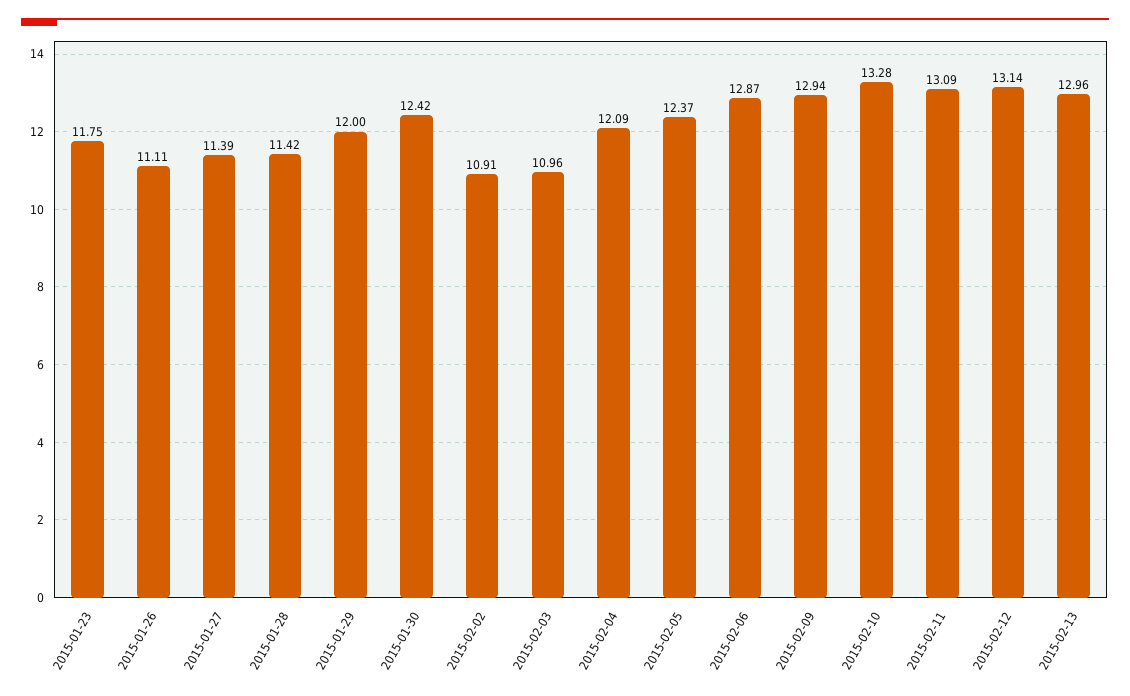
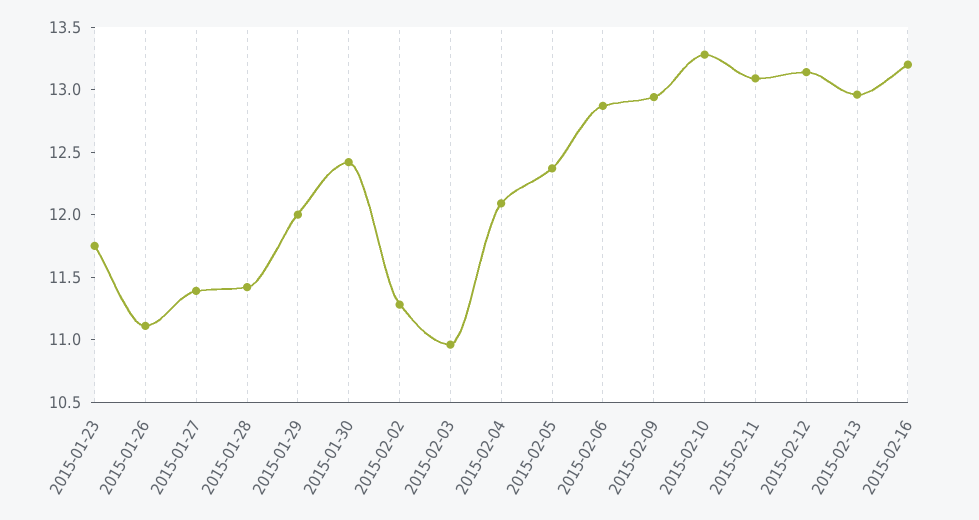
2015-02-02: 10.91 -> 11.3
2015-02-16: none -> 13.2

